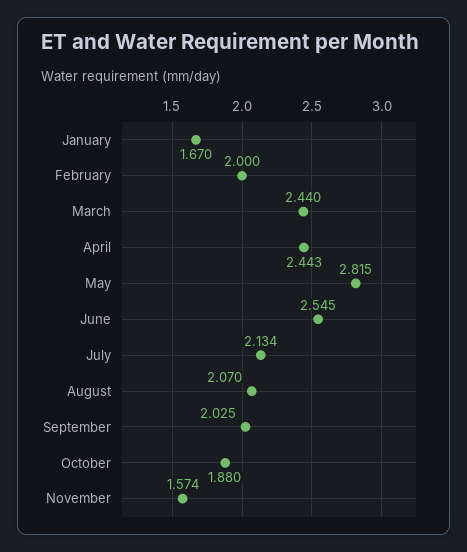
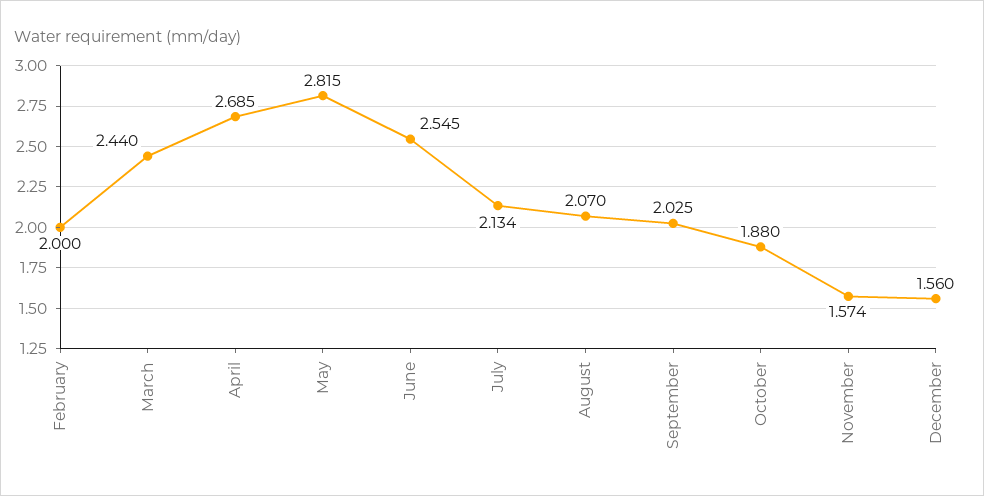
January: 1.67 -> none
April: 2.443 -> 2.685
December: none -> 1.56

